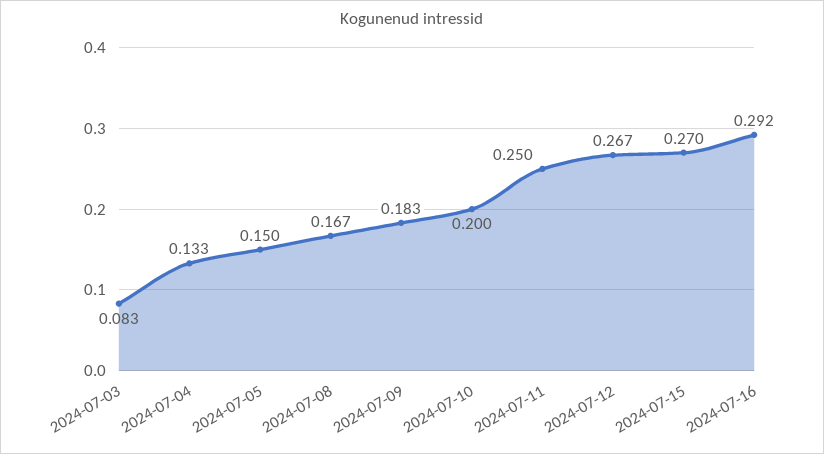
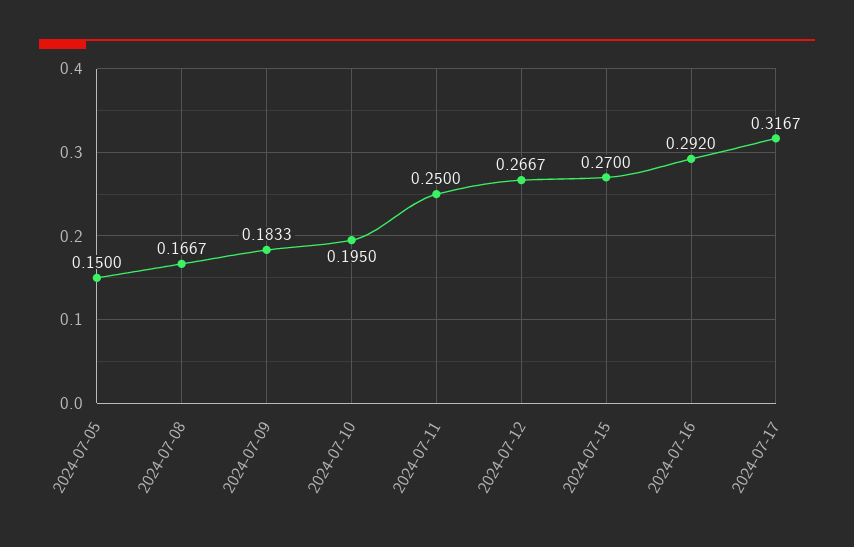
2024-07-03: 0.083 -> none
2024-07-04: 0.133 -> none
2024-07-10: 0.2 -> 0.195
2024-07-17: none -> 0.3167

